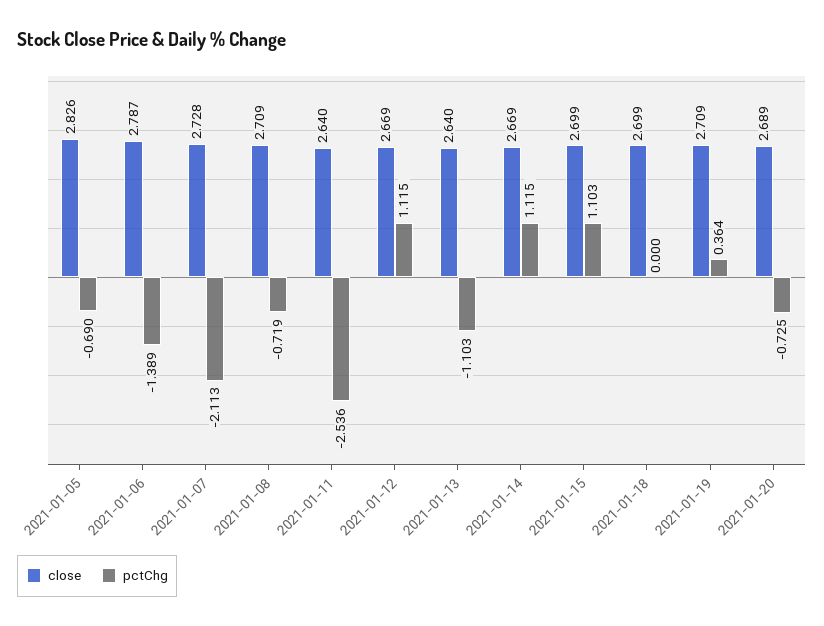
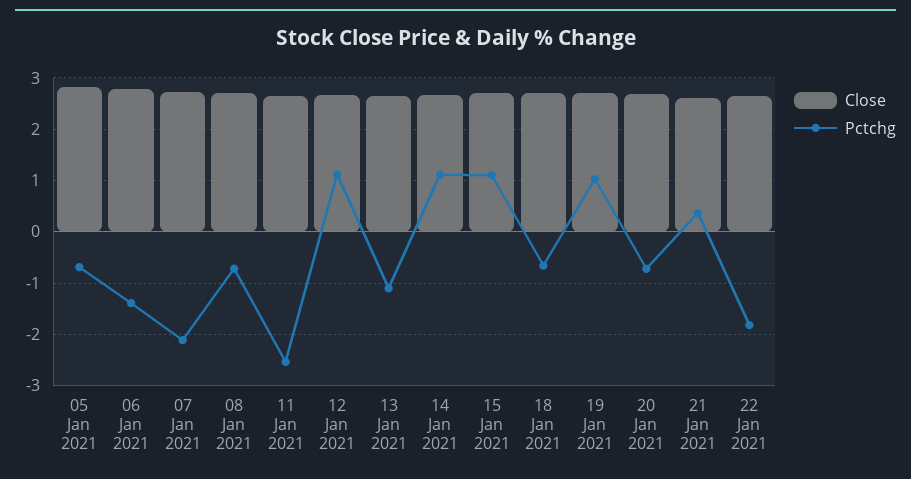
pctChg, 2021-01-18: 0 -> -0.6
pctChg, 2021-01-19: 0.364 -> 1
close, 21 Jan 2021: none -> 2.6
pctChg, 21 Jan 2021: none -> 0.4
close, 22 Jan 2021: none -> 2.6
pctChg, 22 Jan 2021: none -> -1.8

